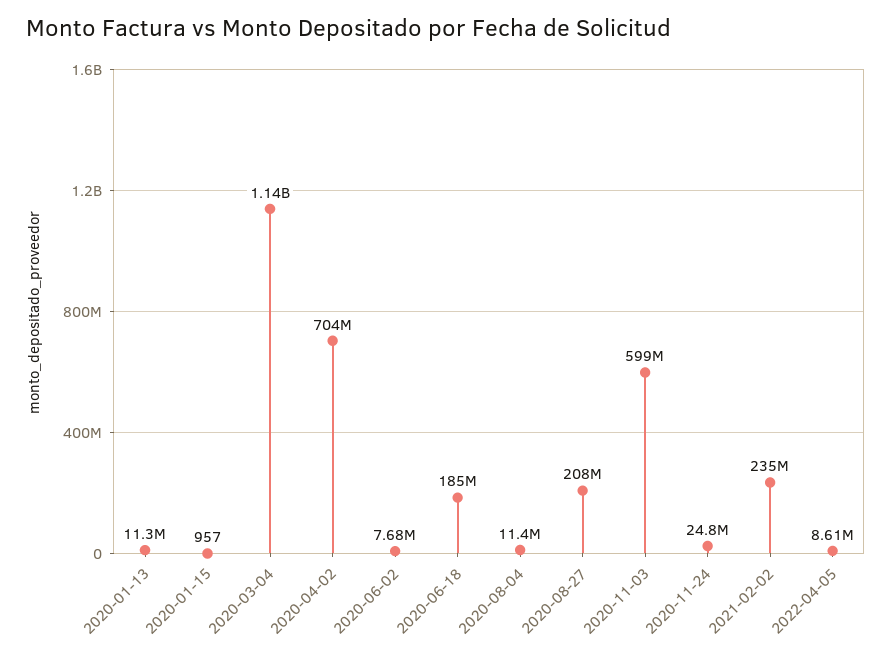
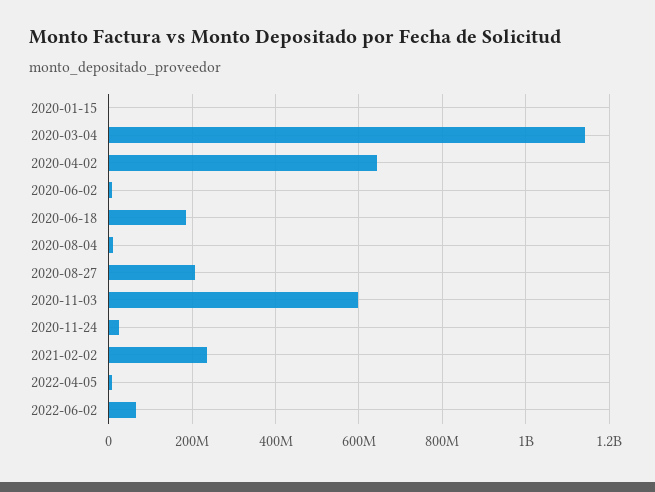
2020-01-13: 11300000 -> none
2020-04-02: 704000000 -> 640000000
2022-06-02: none -> 60000000

